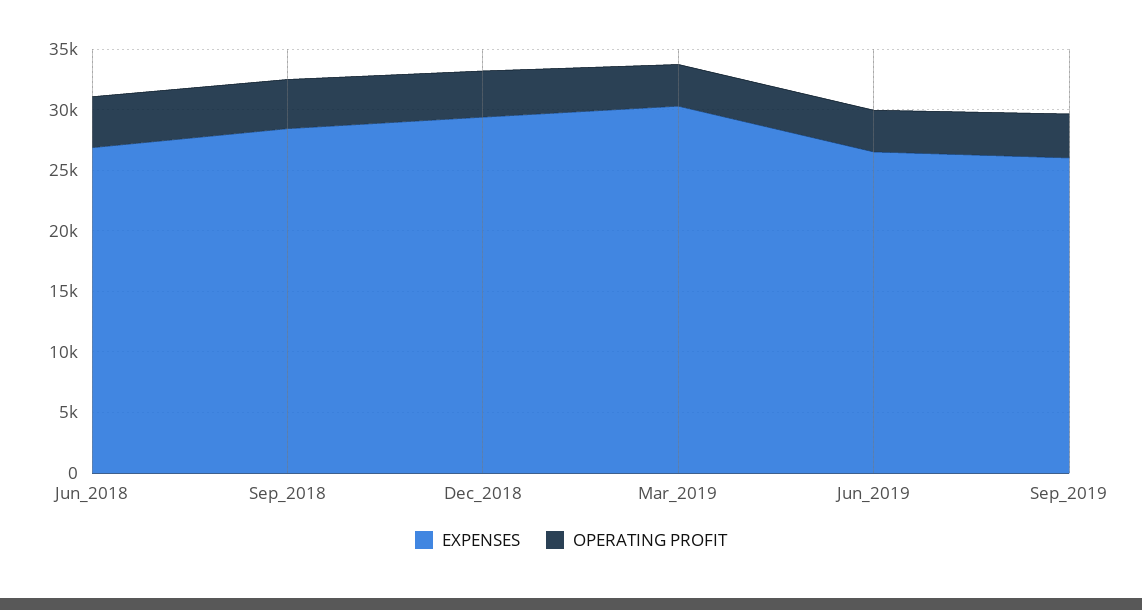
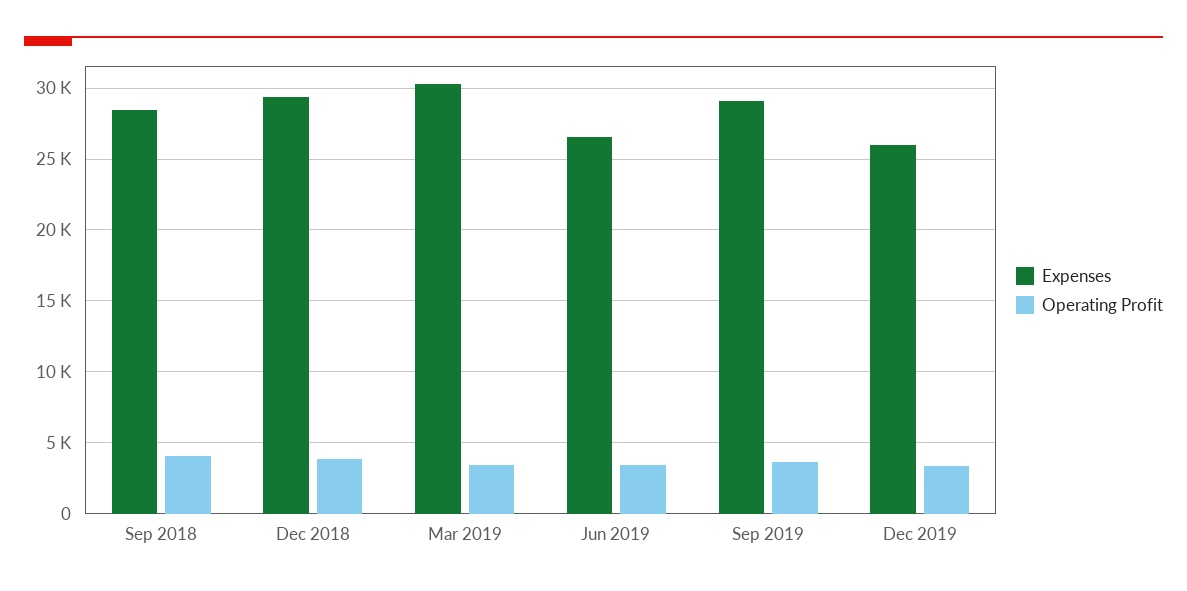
EXPENSES, Jun_2018: 27000 -> none
OPERATING PROFIT, Jun_2018: 4000 -> none
EXPENSES, Sep_2019: 26000 -> 29000
EXPENSES, Dec 2019: none -> 26000
OPERATING PROFIT, Dec 2019: none -> 3500

